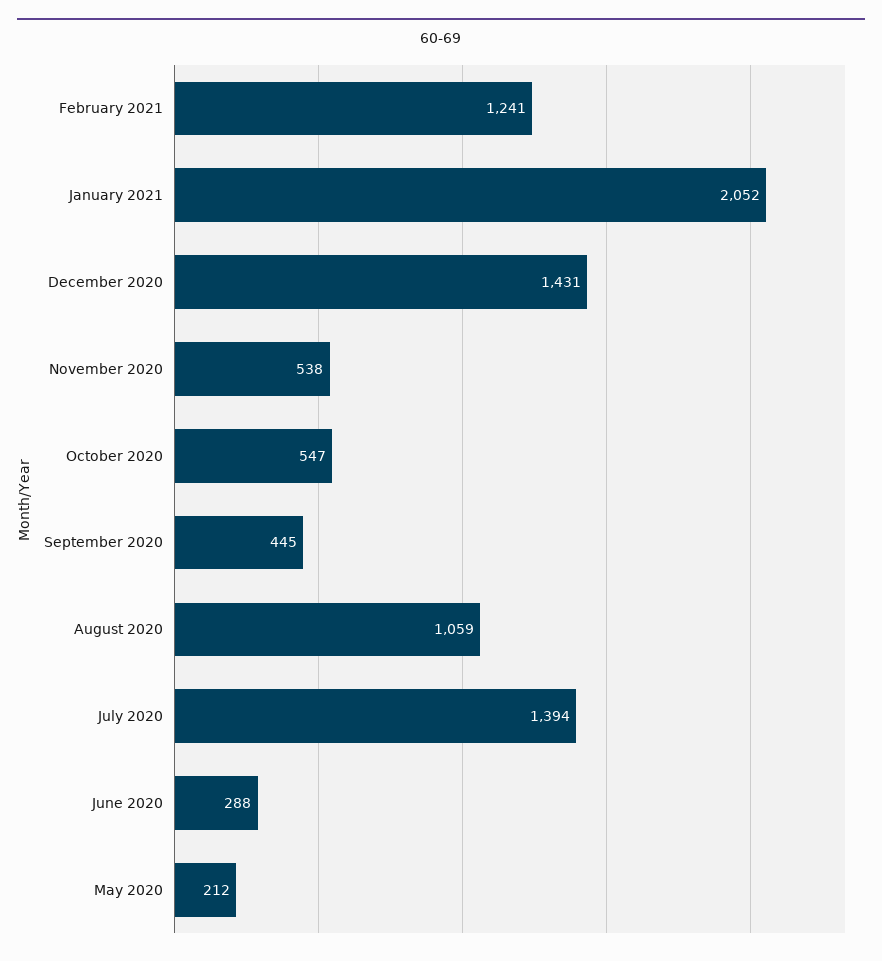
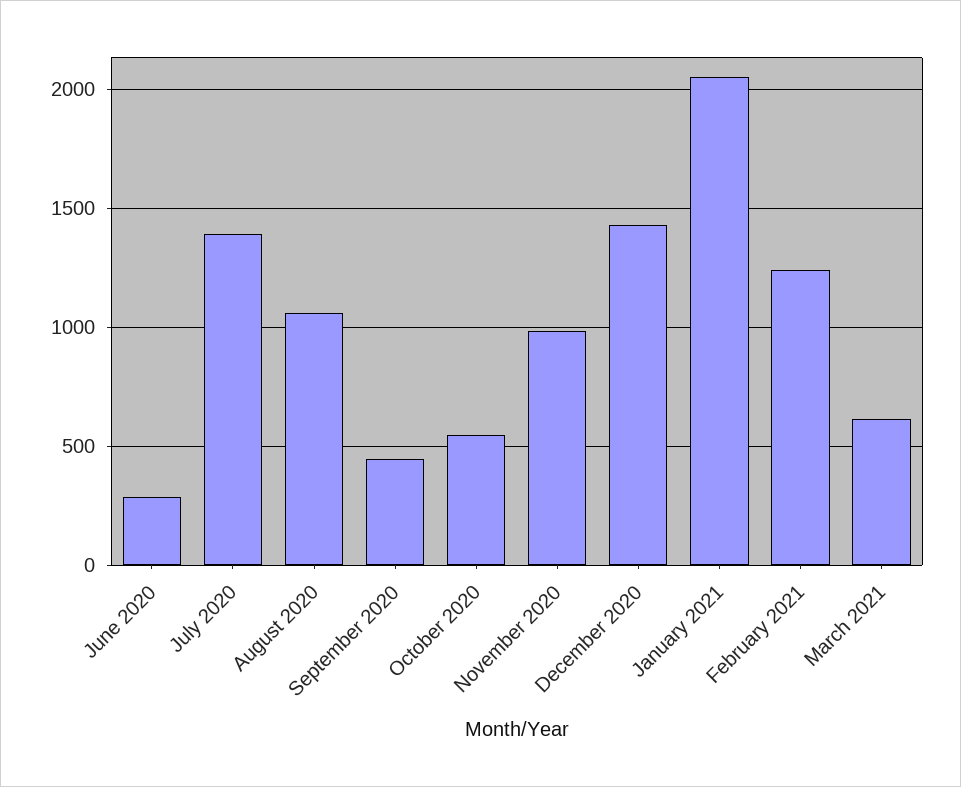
November 2020: 538 -> 1000
May 2020: 212 -> none
March 2021: none -> 600

